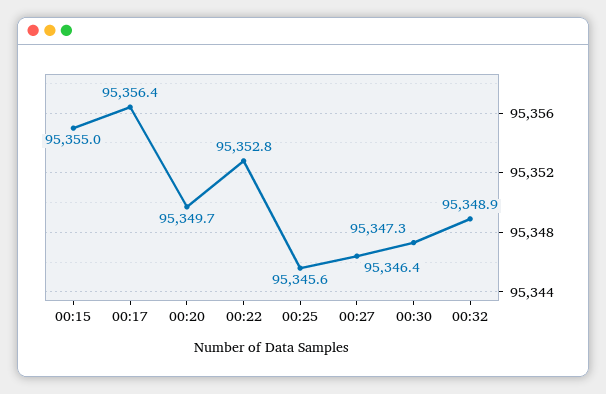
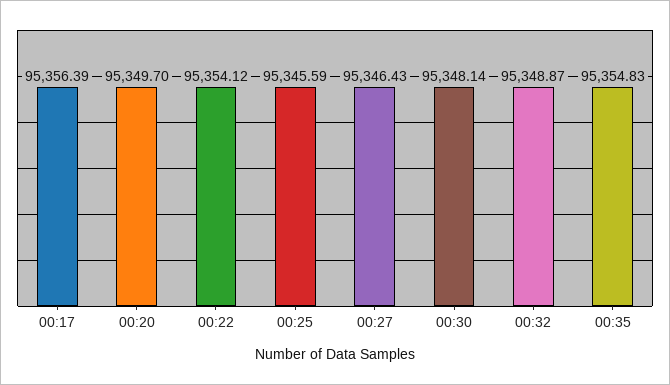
00:15: 95355 -> none
00:22: 95352.8 -> 95354.12
00:30: 95347.3 -> 95348.14
00:35: none -> 95354.83

